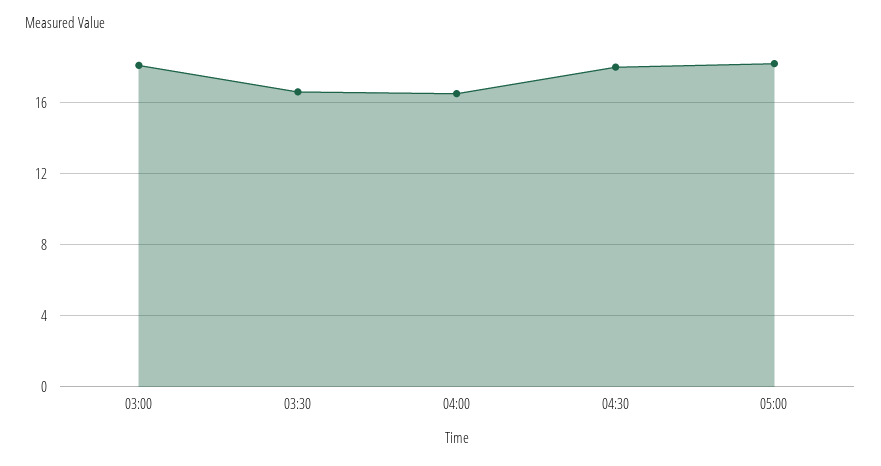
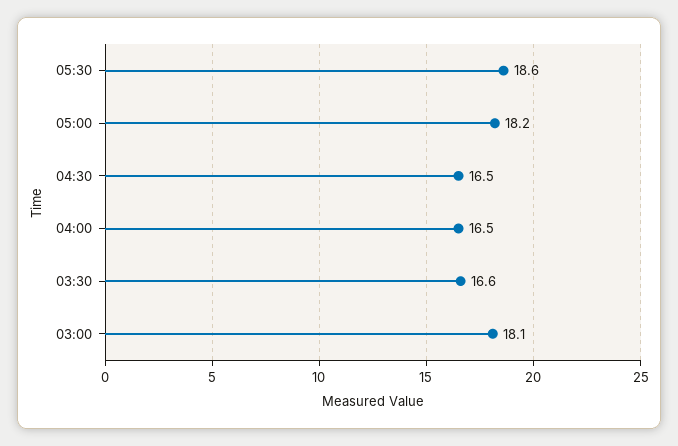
04:30: 18 -> 16.5
05:30: none -> 18.6

